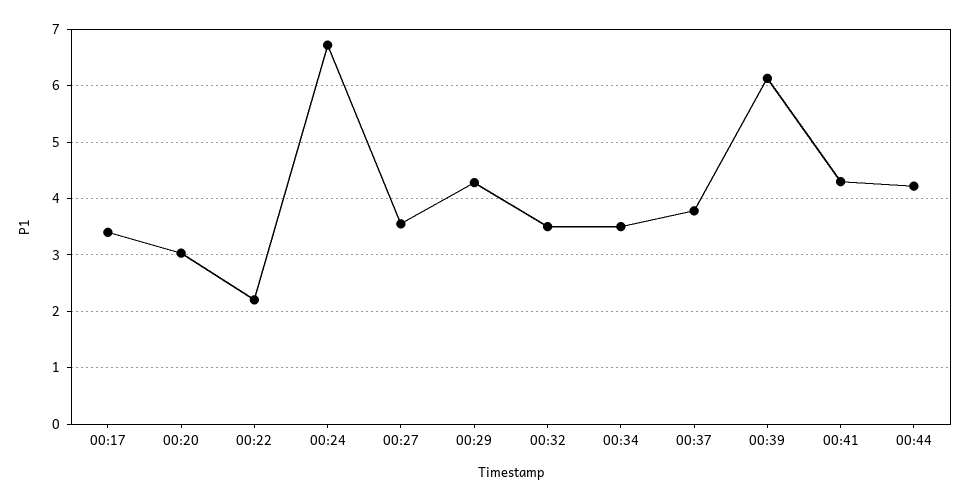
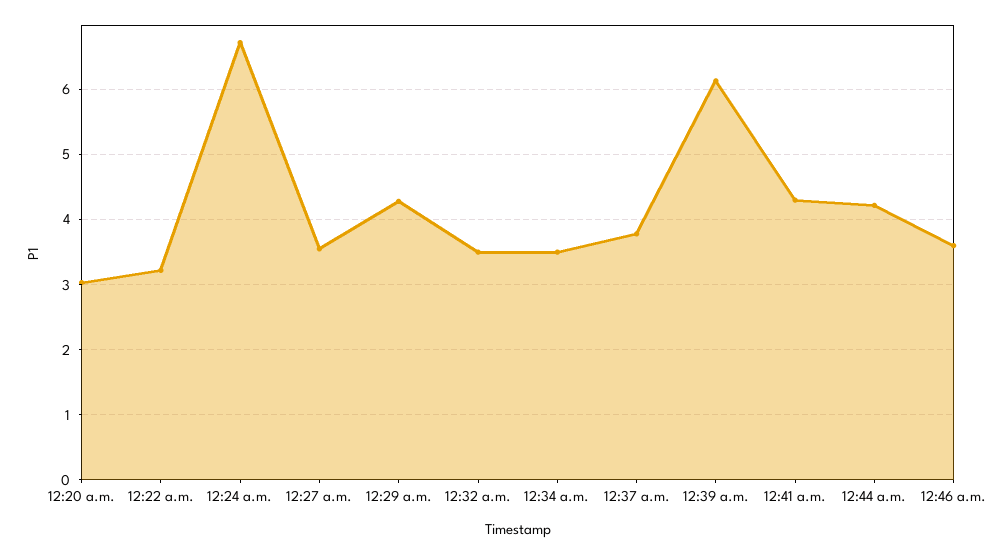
00:17: 3.4 -> none
00:22: 2.2 -> 3.2
12:46 a.m.: none -> 3.6

